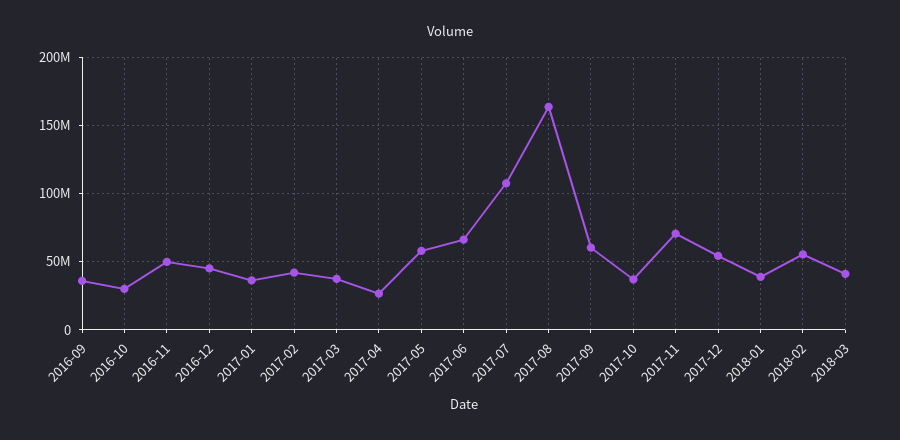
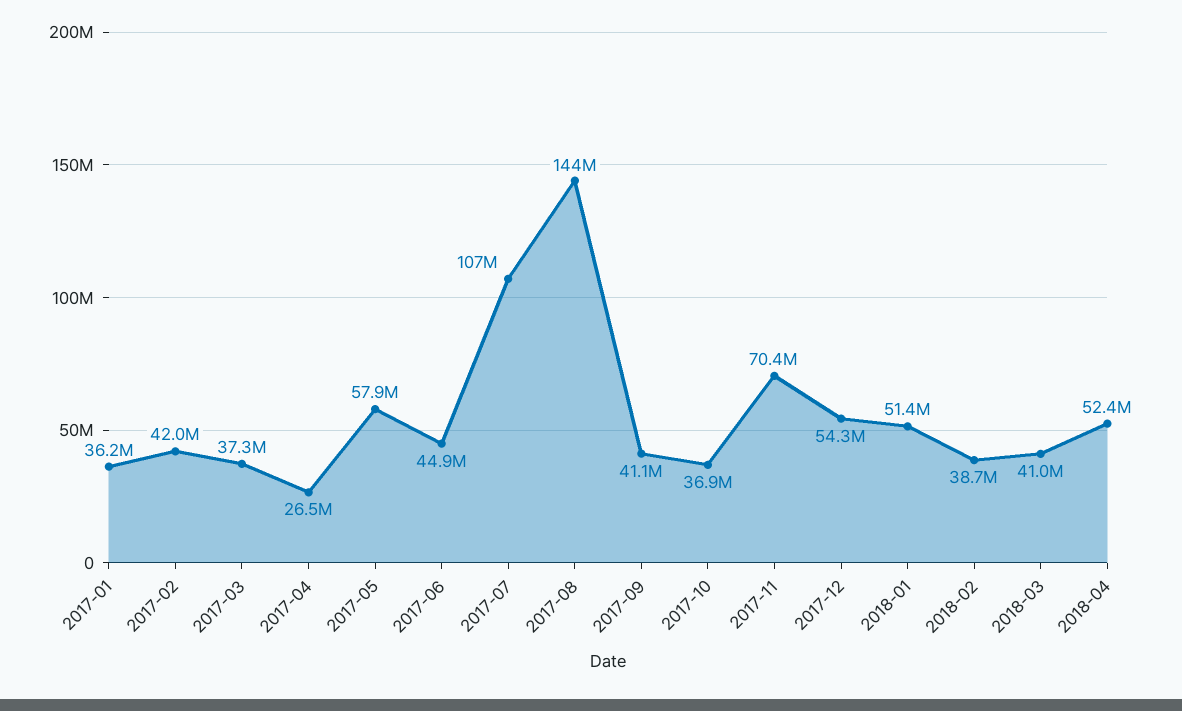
2016-09: 35000000 -> none
2016-10: 30000000 -> none
2016-11: 50000000 -> none
2016-12: 45000000 -> none
2017-06: 65000000 -> 44900000
2017-08: 165000000 -> 144000000
2017-09: 60000000 -> 41100000
2018-01: 40000000 -> 51400000
2018-02: 55000000 -> 38700000
2018-04: none -> 52400000

